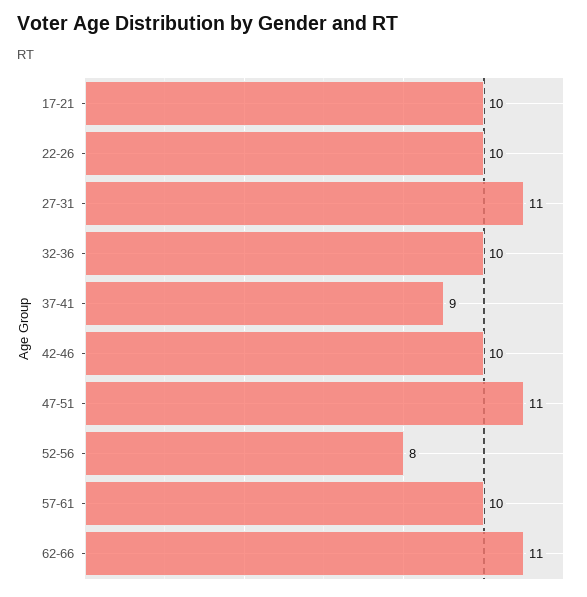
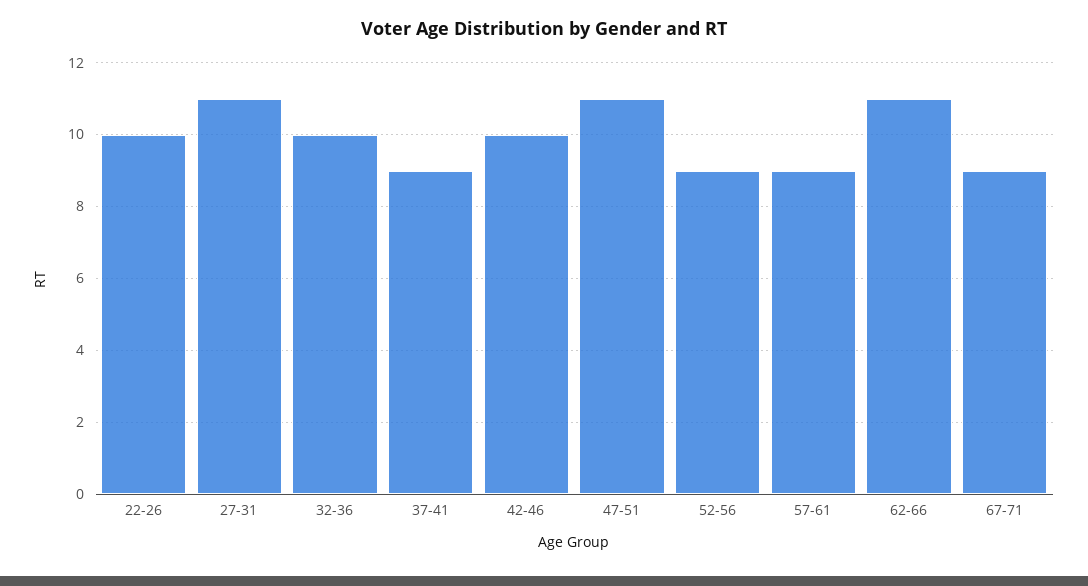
17-21: 10 -> none
52-56: 8 -> 9
57-61: 10 -> 9
67-71: none -> 9

